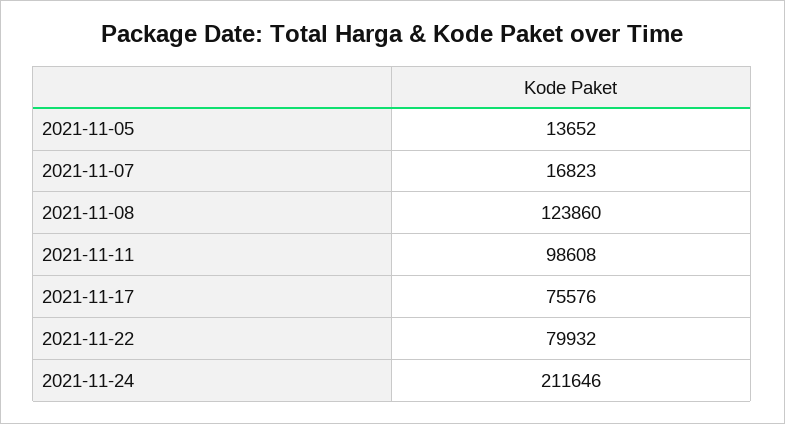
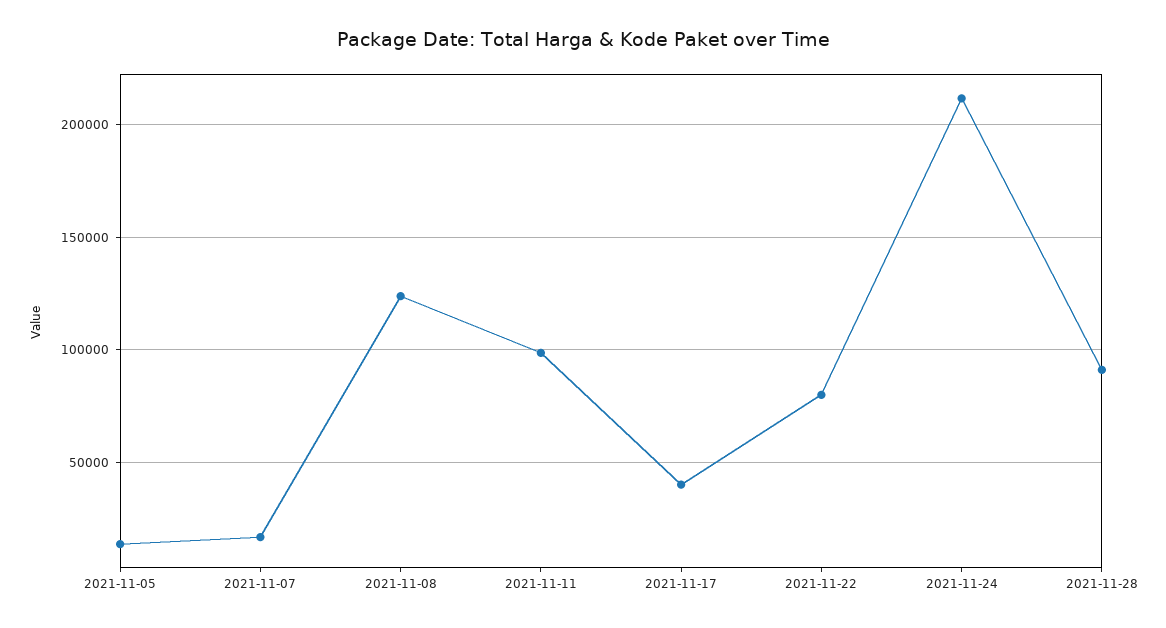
2021-11-17: 75576 -> 40000
2021-11-28: none -> 90000

